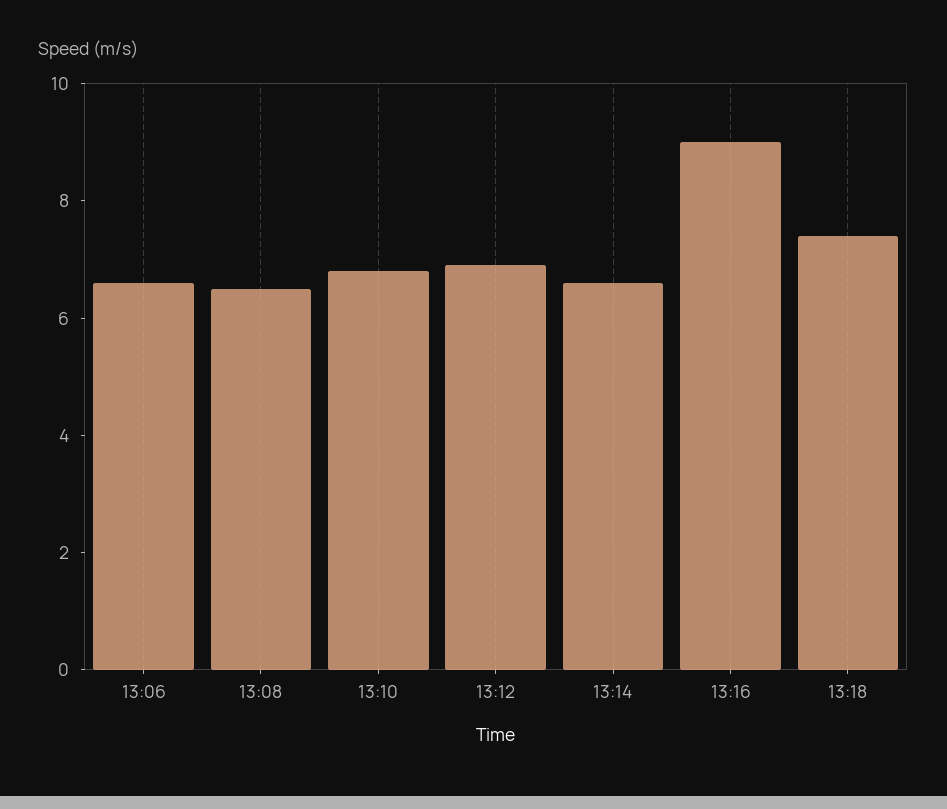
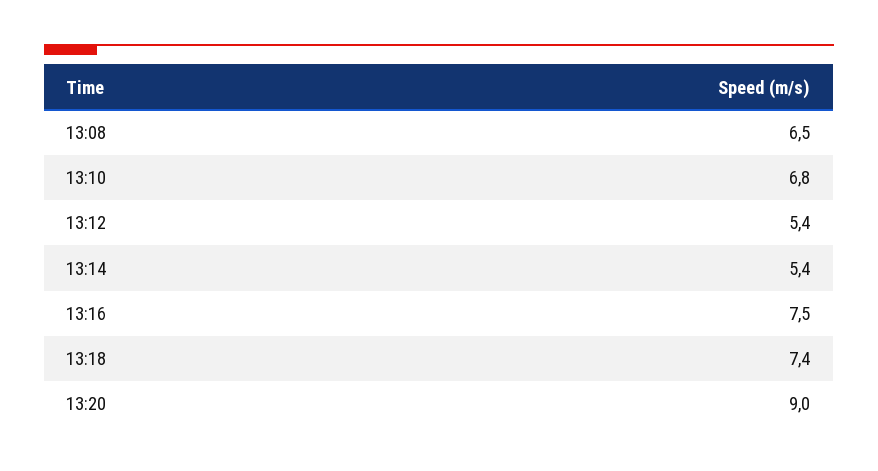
13:06: 6.5 -> none
13:12: 7 -> 5.4
13:14: 6.5 -> 5.4
13:16: 9 -> 7.5
13:20: none -> 9

